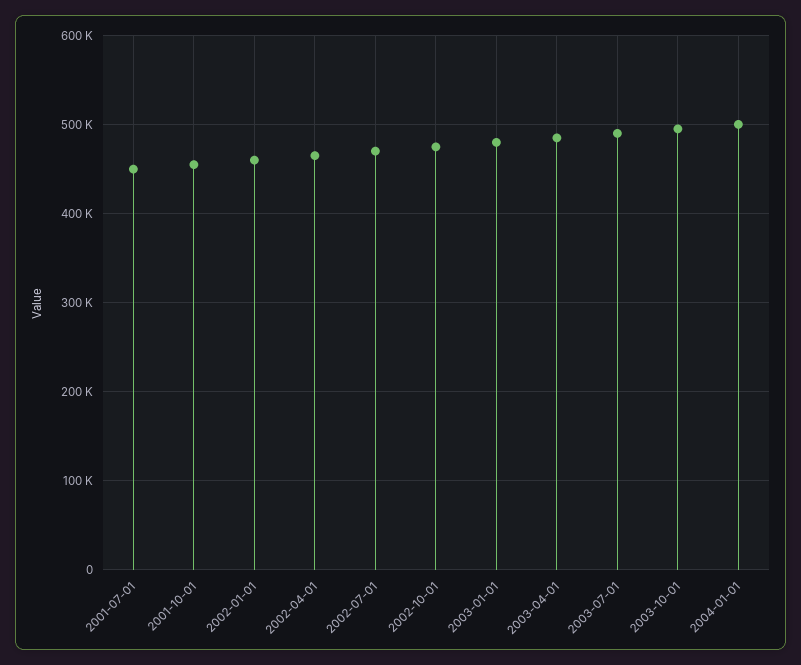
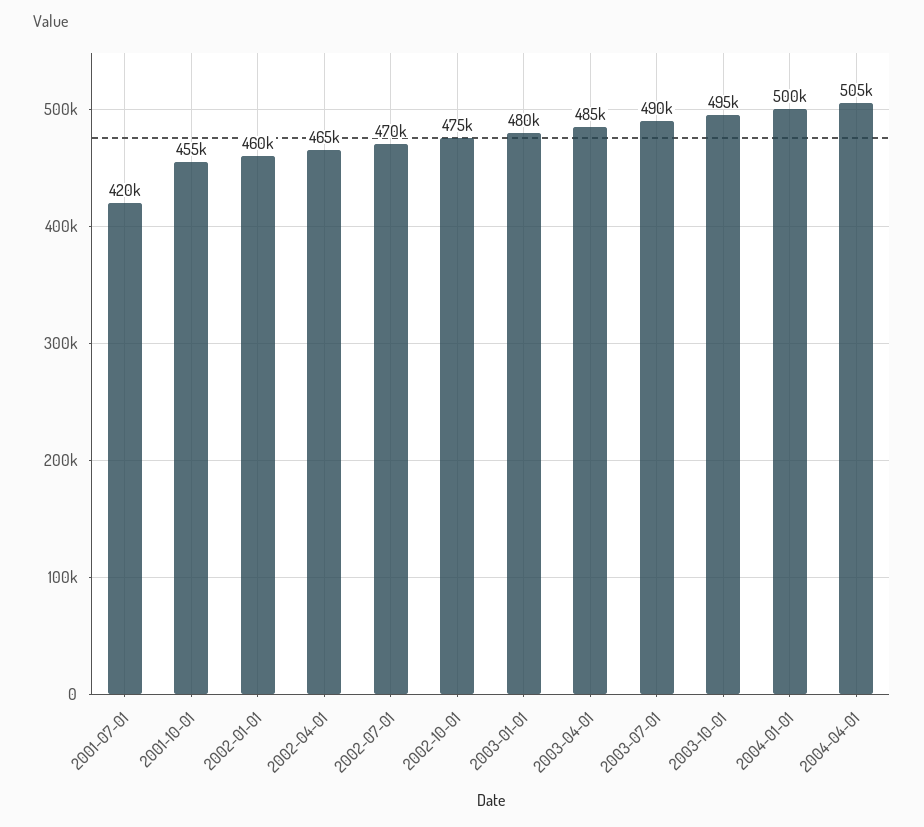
2001-07-01: 450000 -> 420000
2004-04-01: none -> 505000

